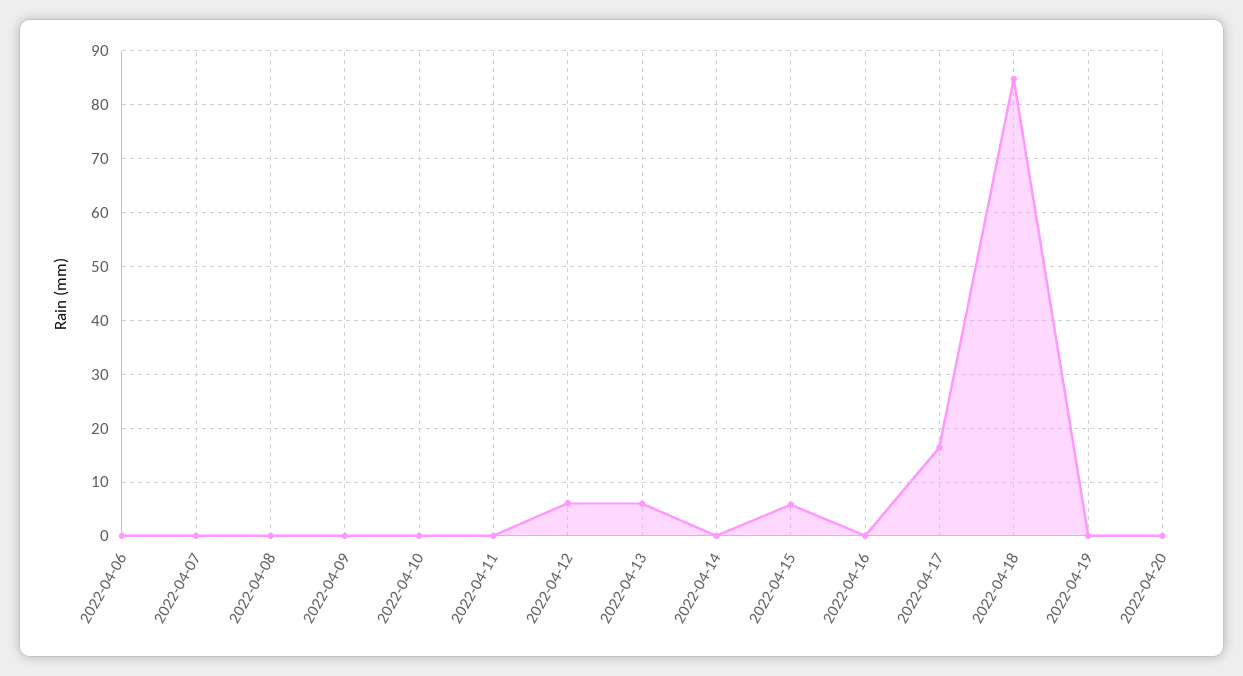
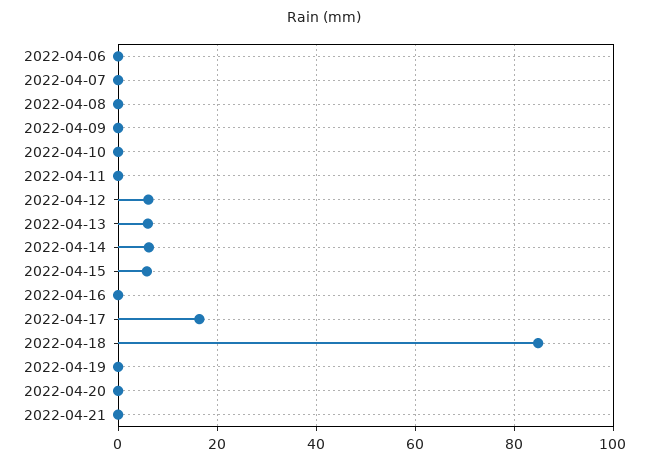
2022-04-14: 0 -> 6
2022-04-21: none -> 0

